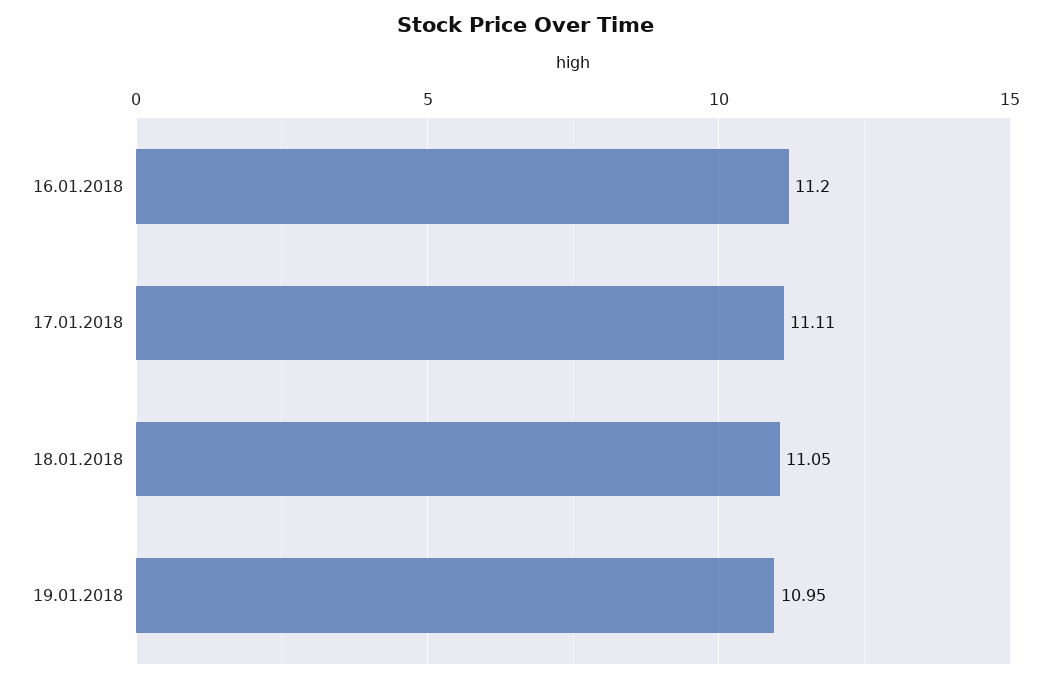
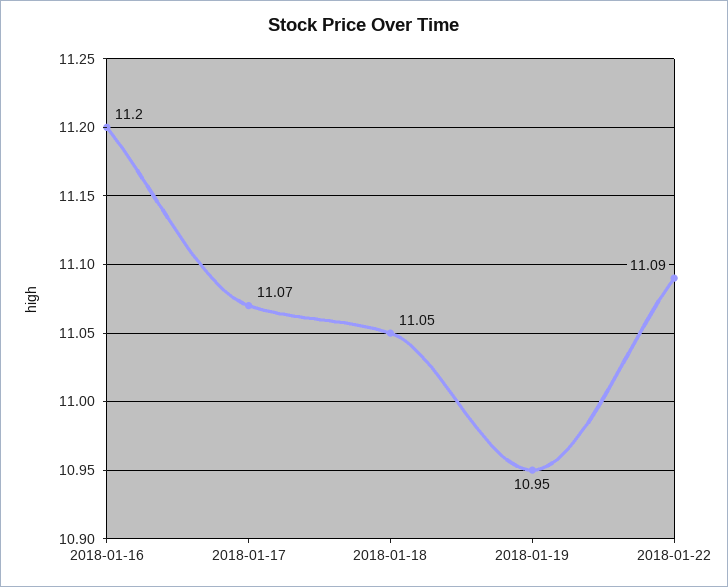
17.01.2018: 11.11 -> 11.07
2018-01-22: none -> 11.09

